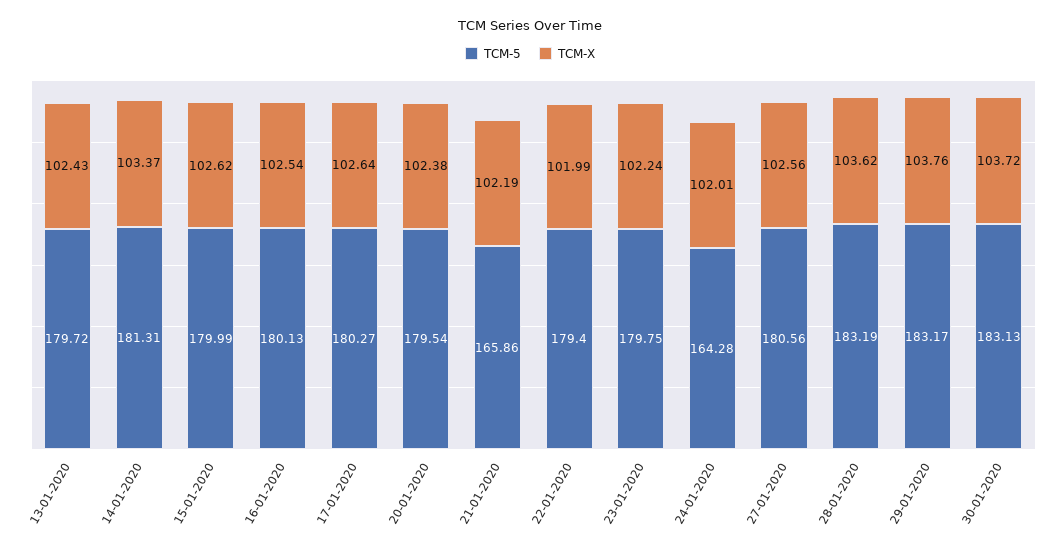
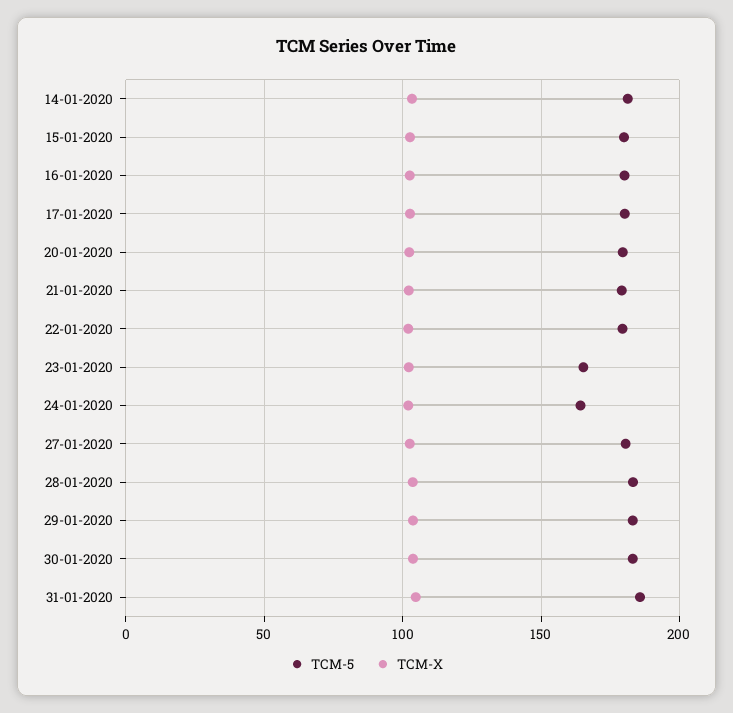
TCM-5, 13-01-2020: 179.72 -> none
TCM-X, 13-01-2020: 102.43 -> none
TCM-5, 21-01-2020: 165.86 -> 180
TCM-5, 23-01-2020: 179.75 -> 165
TCM-5, 31-01-2020: none -> 185
TCM-X, 31-01-2020: none -> 105

